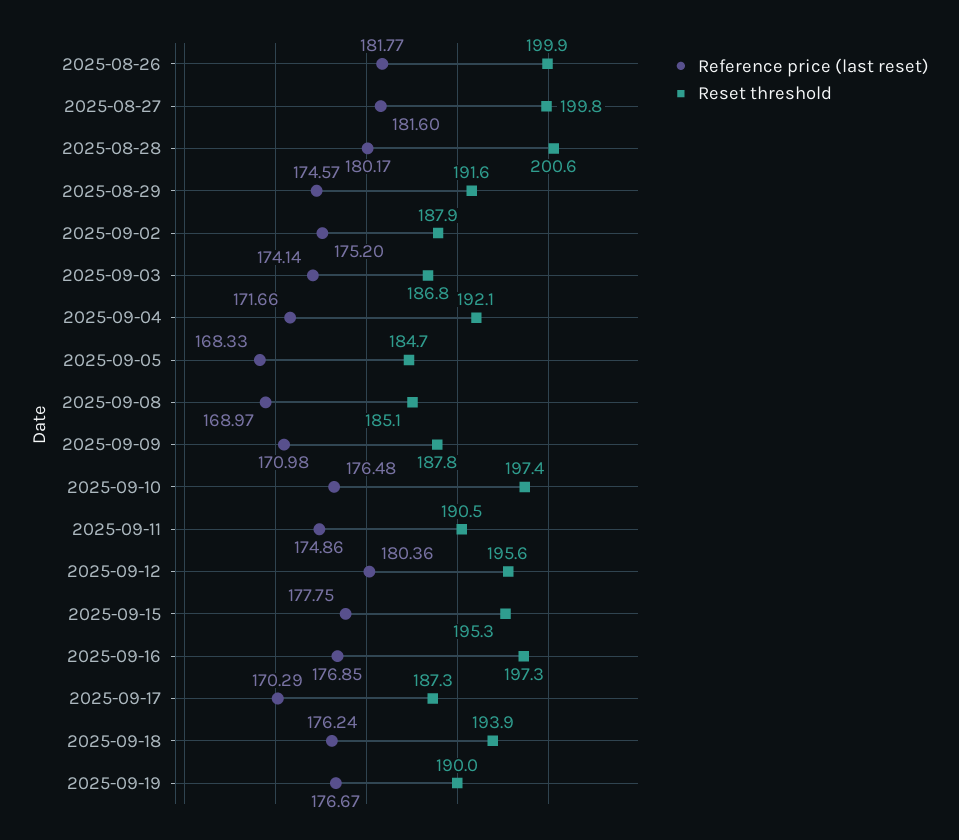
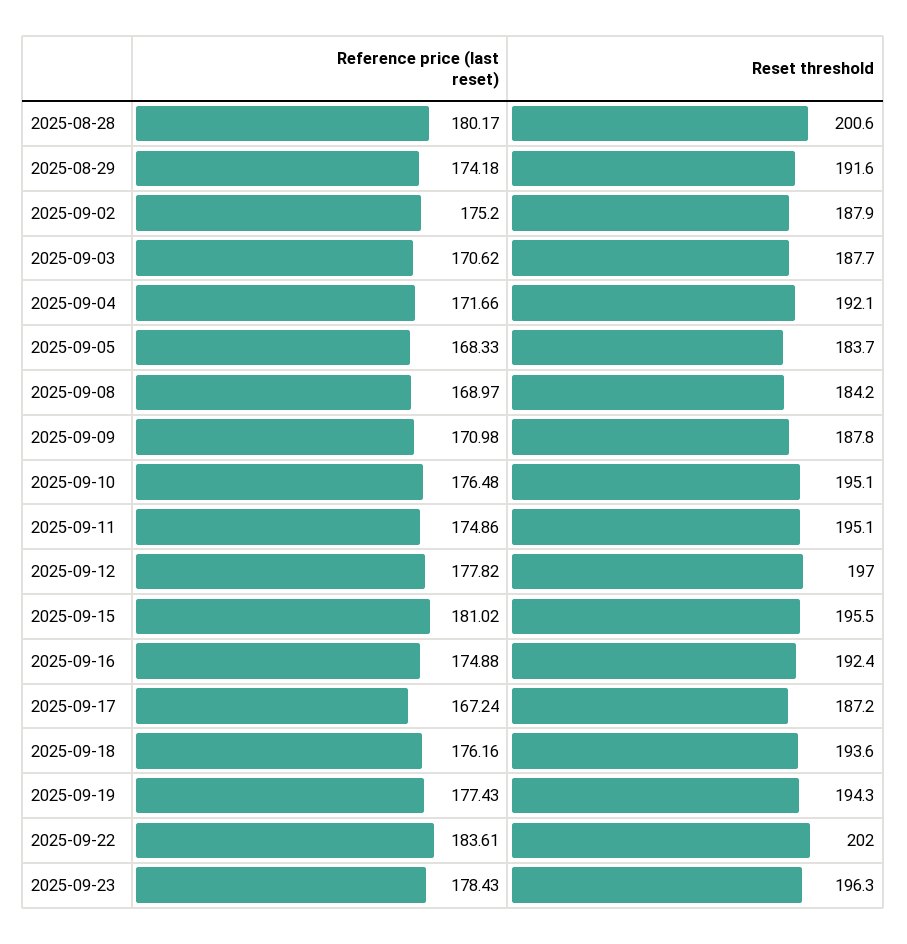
Reference price (last reset), 2025-08-26: 181.77 -> none
Reset threshold, 2025-08-26: 199.9 -> none
Reference price (last reset), 2025-08-27: 181.6 -> none
Reset threshold, 2025-08-27: 199.8 -> none
Reference price (last reset), 2025-08-29: 174.57 -> 174.18
Reference price (last reset), 2025-09-03: 174.14 -> 170.62
Reset threshold, 2025-09-03: 186.8 -> 187.7
Reset threshold, 2025-09-05: 184.7 -> 183.7
Reset threshold, 2025-09-08: 185.1 -> 184.2
Reset threshold, 2025-09-10: 197.4 -> 195.1
Reset threshold, 2025-09-11: 190.5 -> 195.1
Reference price (last reset), 2025-09-12: 180.36 -> 177.82
Reset threshold, 2025-09-12: 195.6 -> 197
Reference price (last reset), 2025-09-15: 177.75 -> 181.02
Reset threshold, 2025-09-15: 195.3 -> 195.5
Reference price (last reset), 2025-09-16: 176.85 -> 174.88
Reset threshold, 2025-09-16: 197.3 -> 192.4
Reference price (last reset), 2025-09-17: 170.29 -> 167.24
Reset threshold, 2025-09-17: 187.3 -> 187.2
Reference price (last reset), 2025-09-18: 176.24 -> 176.16
Reset threshold, 2025-09-18: 193.9 -> 193.6
Reference price (last reset), 2025-09-19: 176.67 -> 177.43
Reset threshold, 2025-09-19: 190 -> 194.3
Reference price (last reset), 2025-09-22: none -> 183.61
Reset threshold, 2025-09-22: none -> 202
Reference price (last reset), 2025-09-23: none -> 178.43
Reset threshold, 2025-09-23: none -> 196.3

